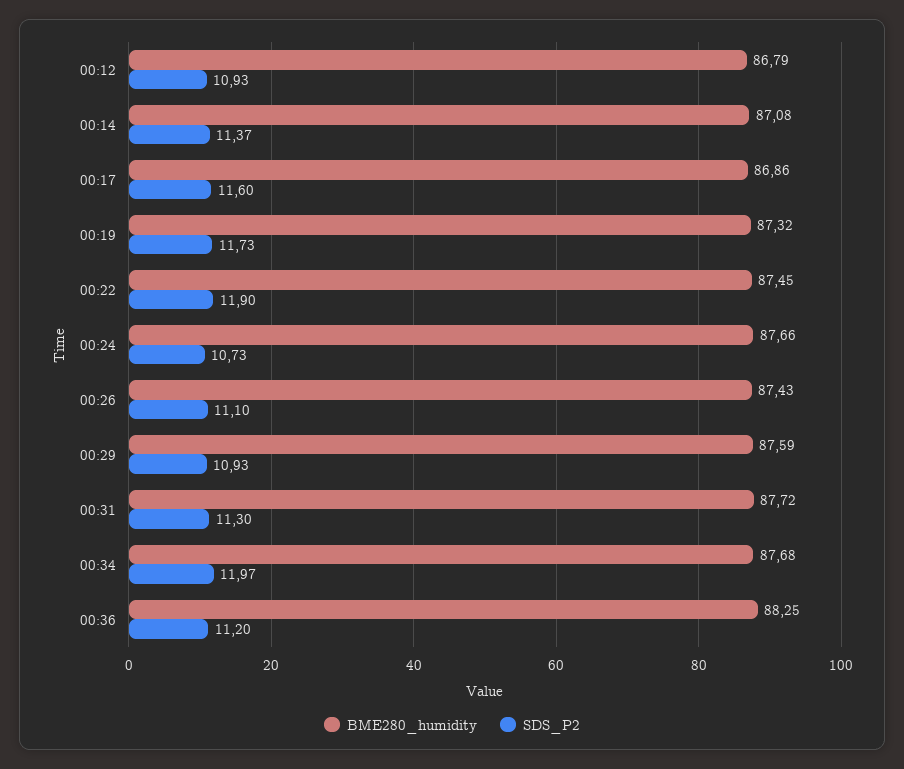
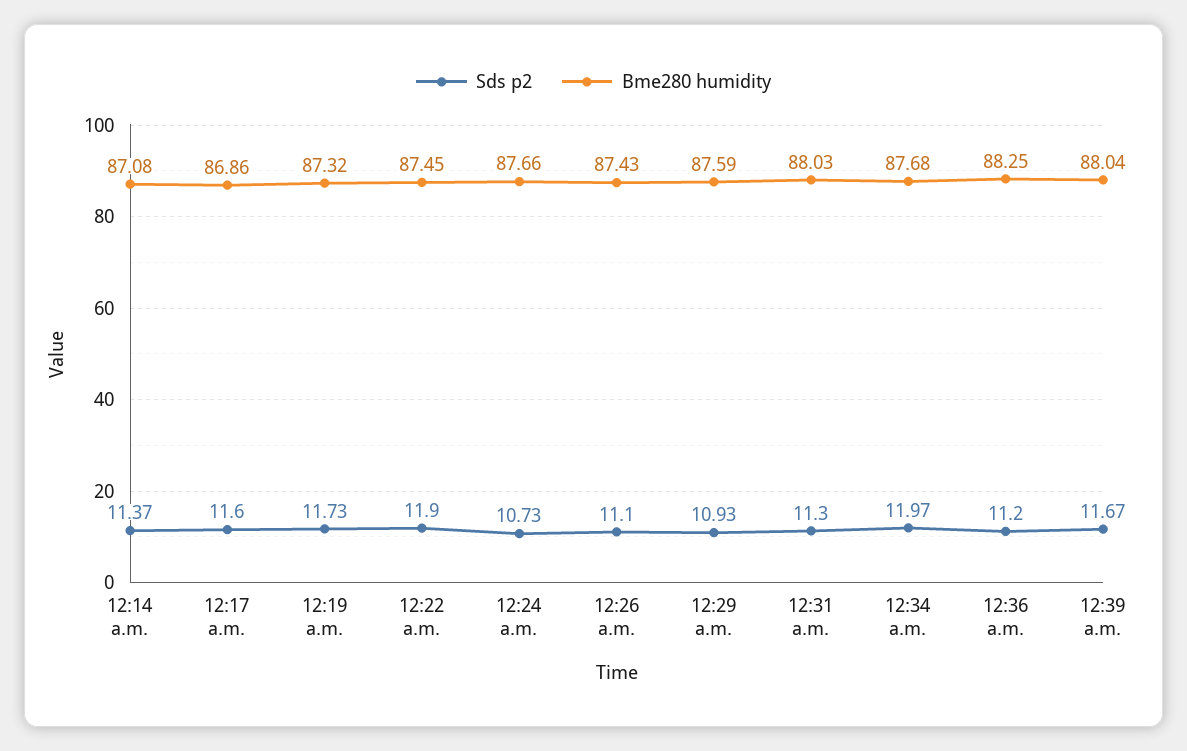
BME280_humidity, 00:12: 86.79 -> none
SDS_P2, 00:12: 10.93 -> none
BME280_humidity, 00:31: 87.72 -> 88.03
SDS_P2, 12:39 a.m.: none -> 11.67
BME280_humidity, 12:39 a.m.: none -> 88.04

